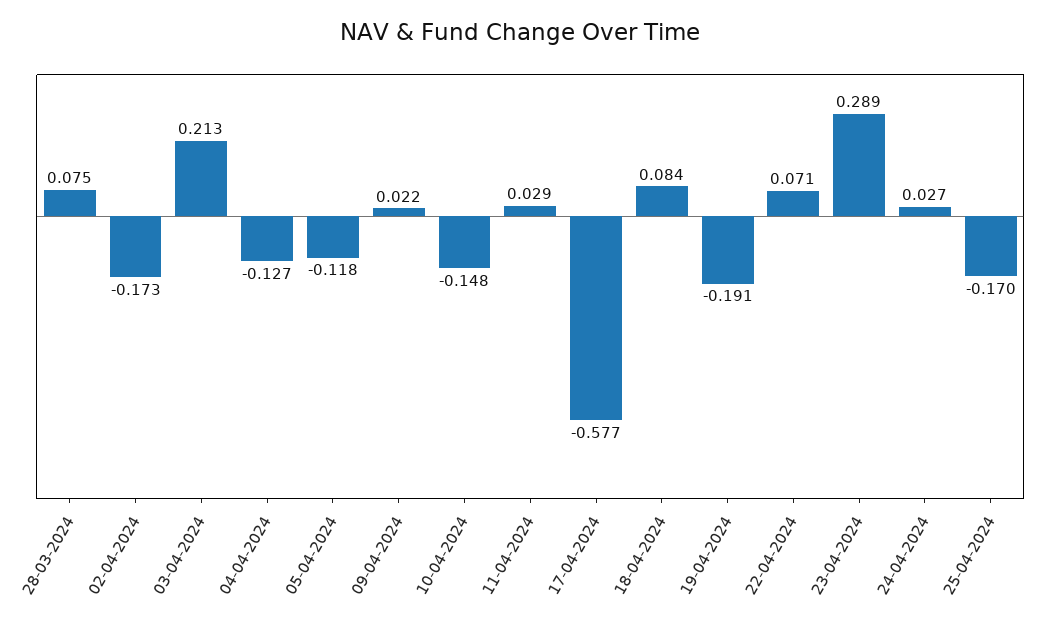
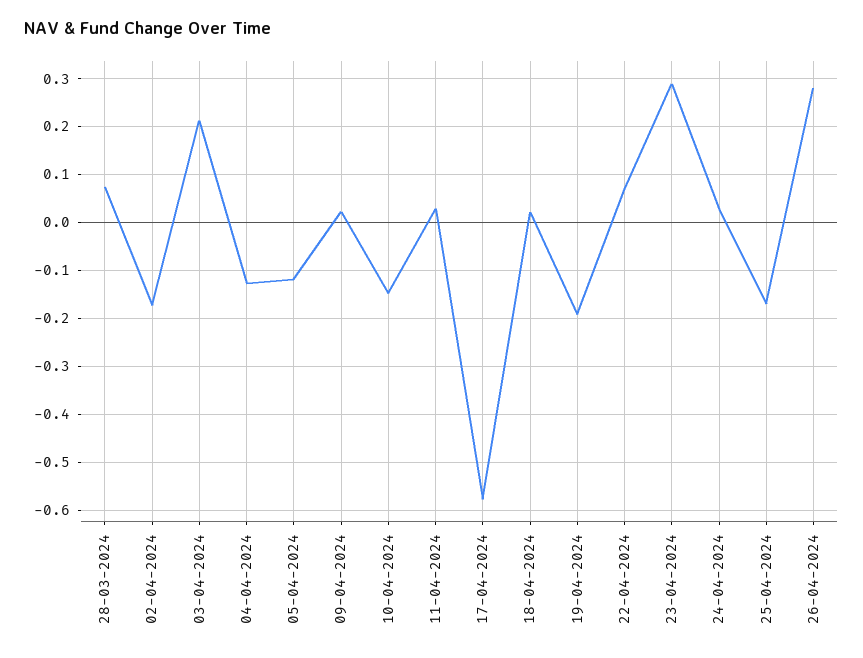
18-04-2024: 0.084 -> 0.02
26-04-2024: none -> 0.28

